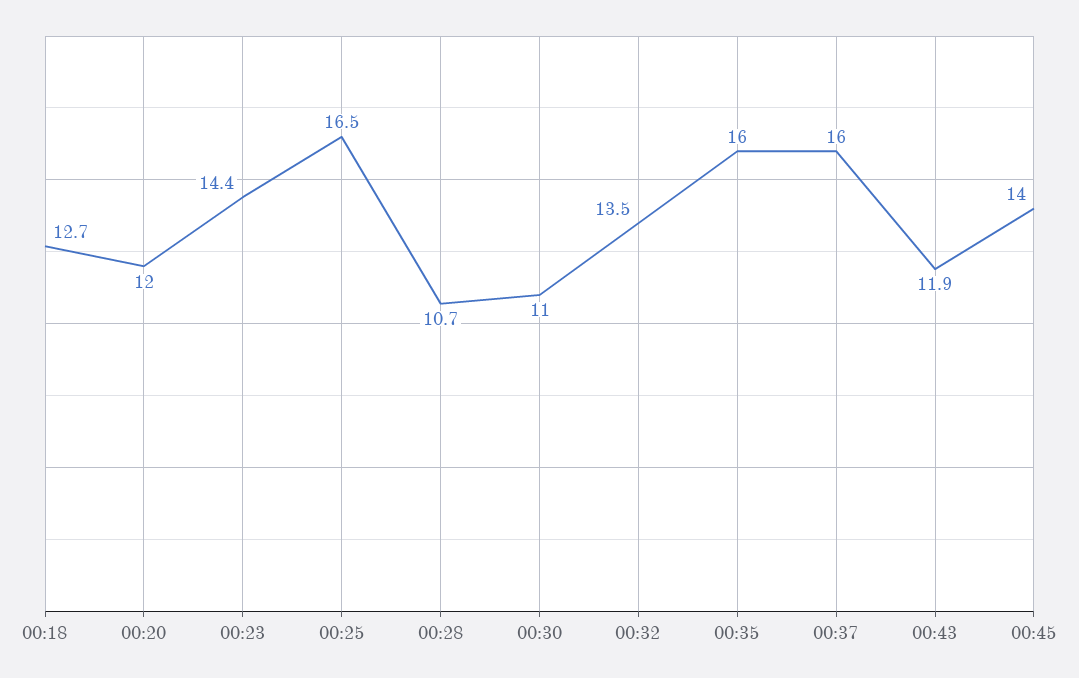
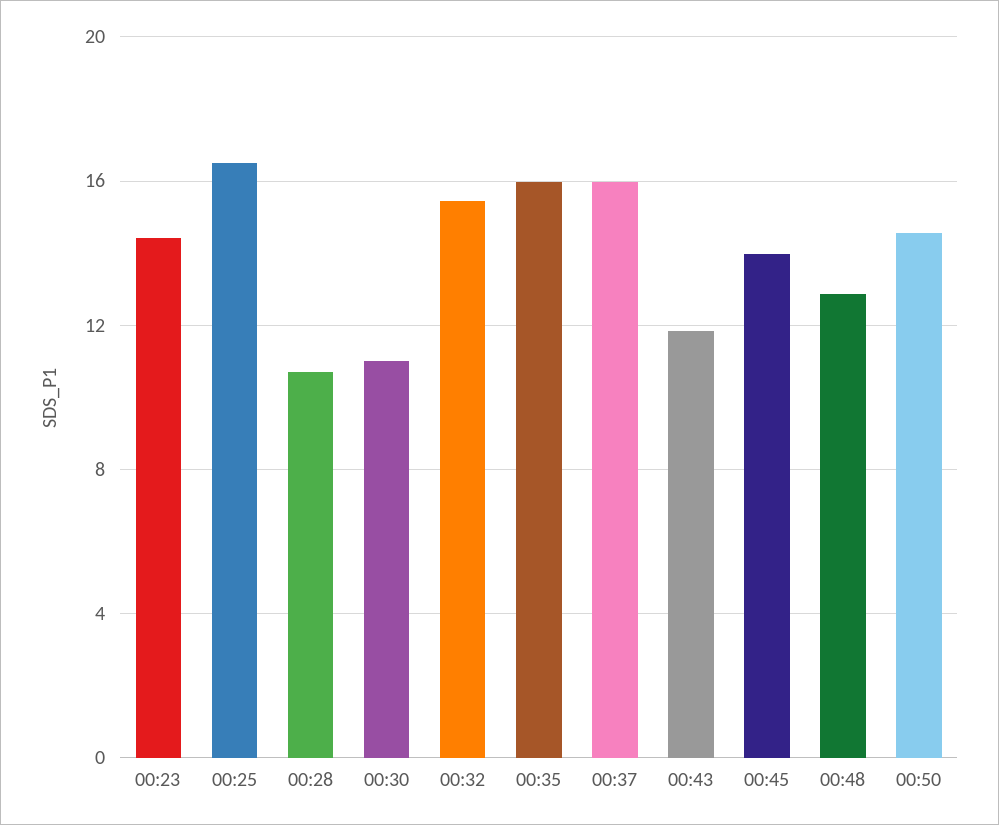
00:18: 12.7 -> none
00:20: 12 -> none
00:32: 13.5 -> 15.5
00:48: none -> 13
00:50: none -> 14.5

